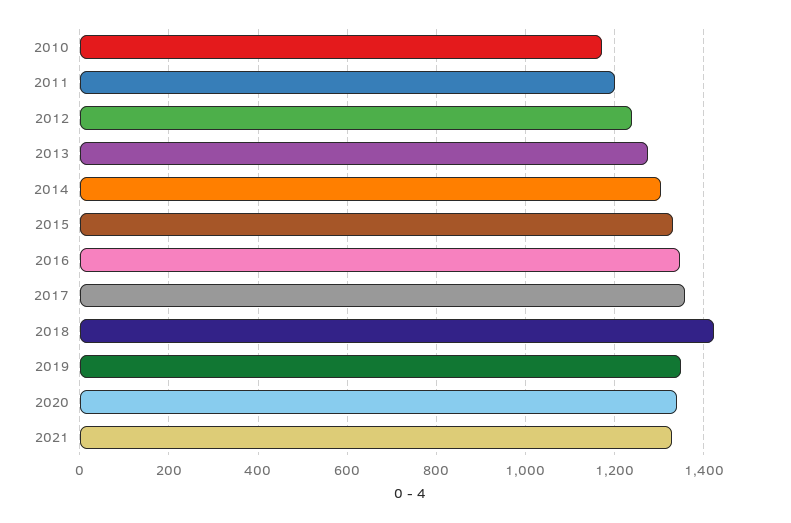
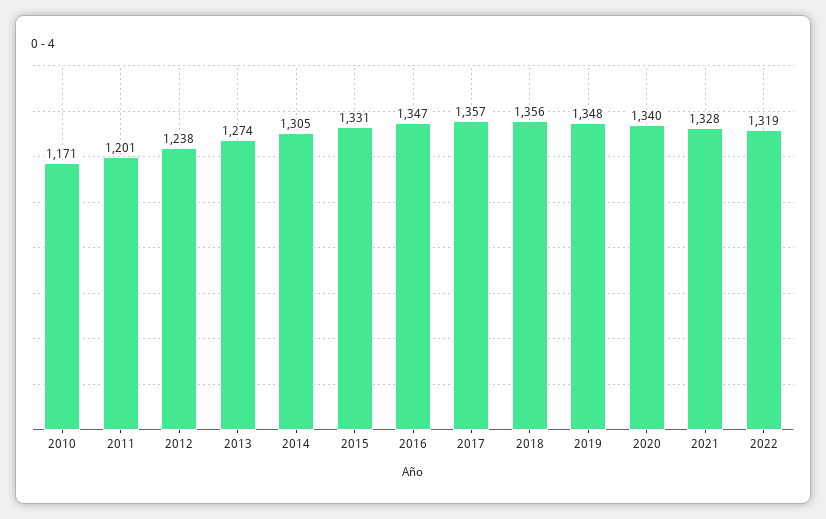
2018: 1420 -> 1356
2022: none -> 1319

